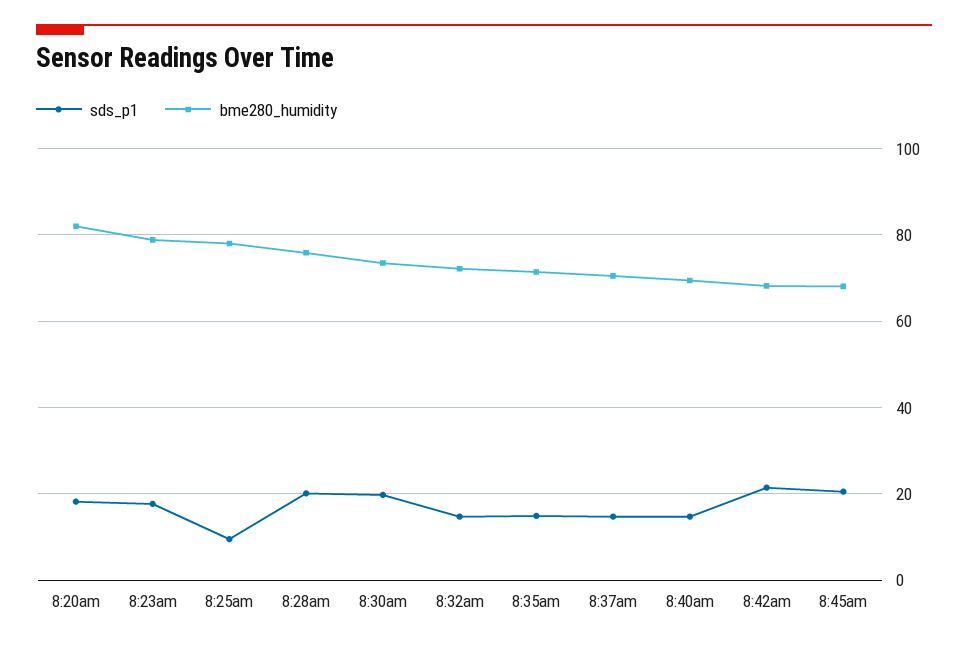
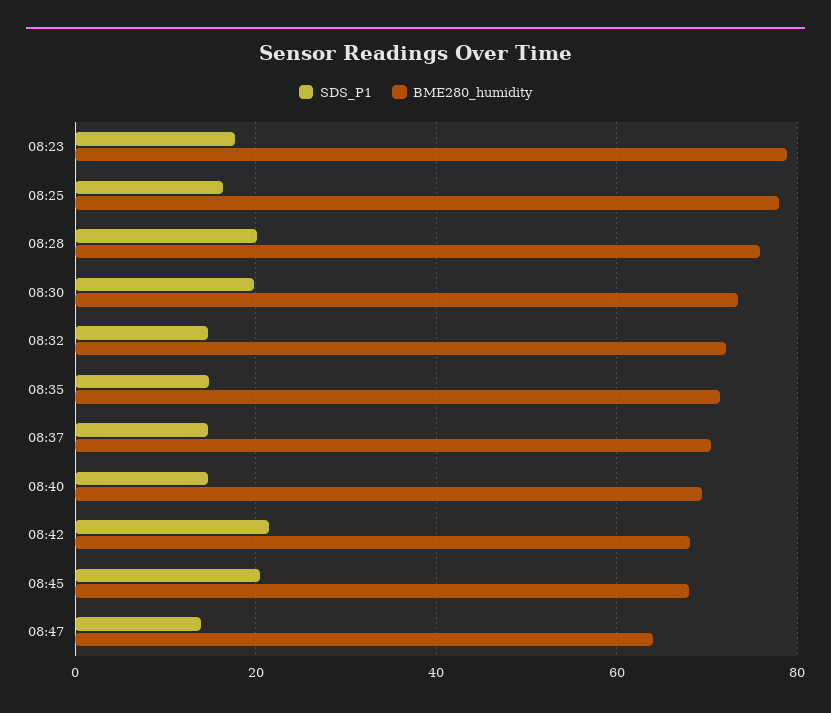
sds_p1, 8:20am: 18 -> none
bme280_humidity, 8:20am: 82 -> none
sds_p1, 8:25am: 10 -> 16
sds_p1, 08:47: none -> 14
bme280_humidity, 08:47: none -> 64

